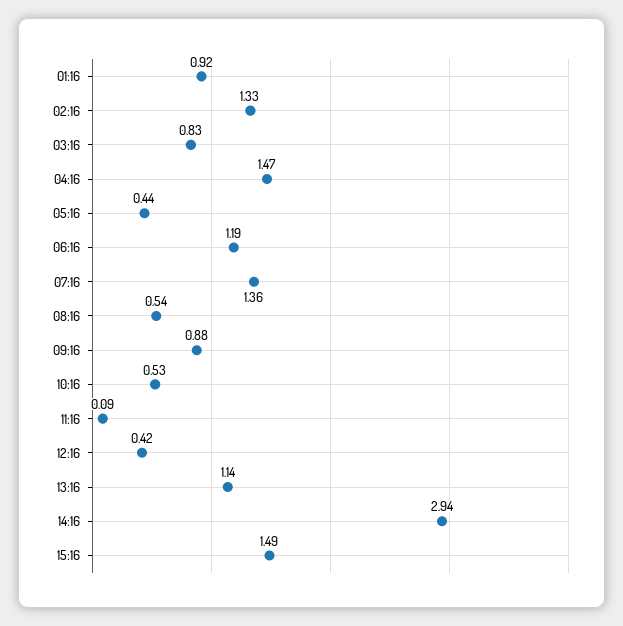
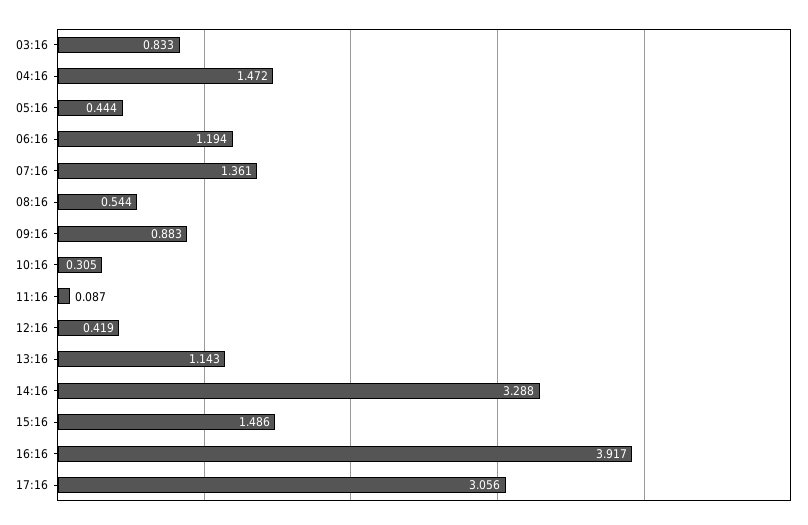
01:16: 0.92 -> none
02:16: 1.33 -> none
10:16: 0.53 -> 0.305
14:16: 2.94 -> 3.288
16:16: none -> 3.917
17:16: none -> 3.056

